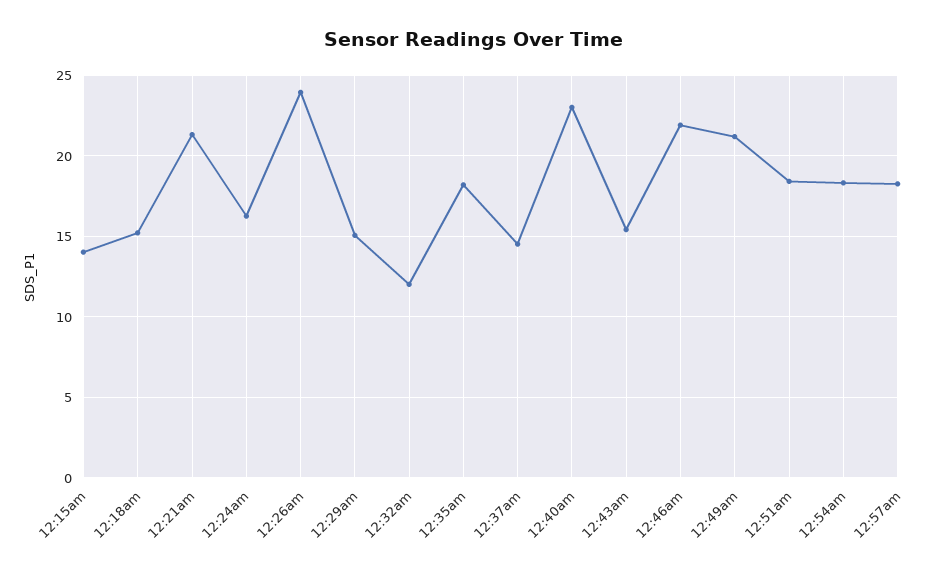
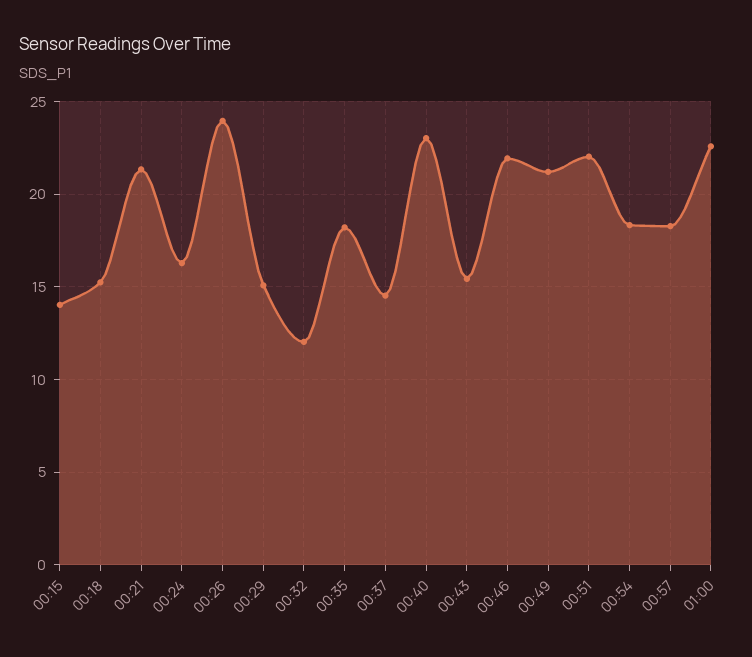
12:51am: 18.5 -> 22
01:00: none -> 22.5

